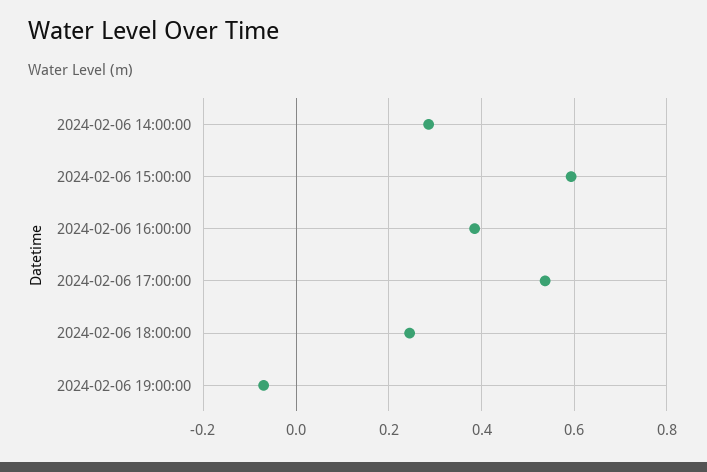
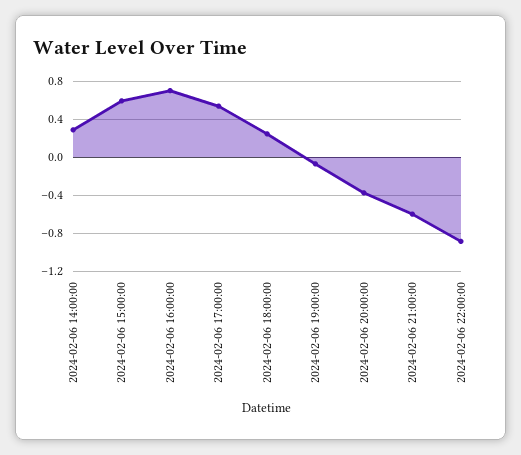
2024-02-06 16:00:00: 0.38 -> 0.7
2024-02-06 20:00:00: none -> -0.4
2024-02-06 21:00:00: none -> -0.6
2024-02-06 22:00:00: none -> -0.9

